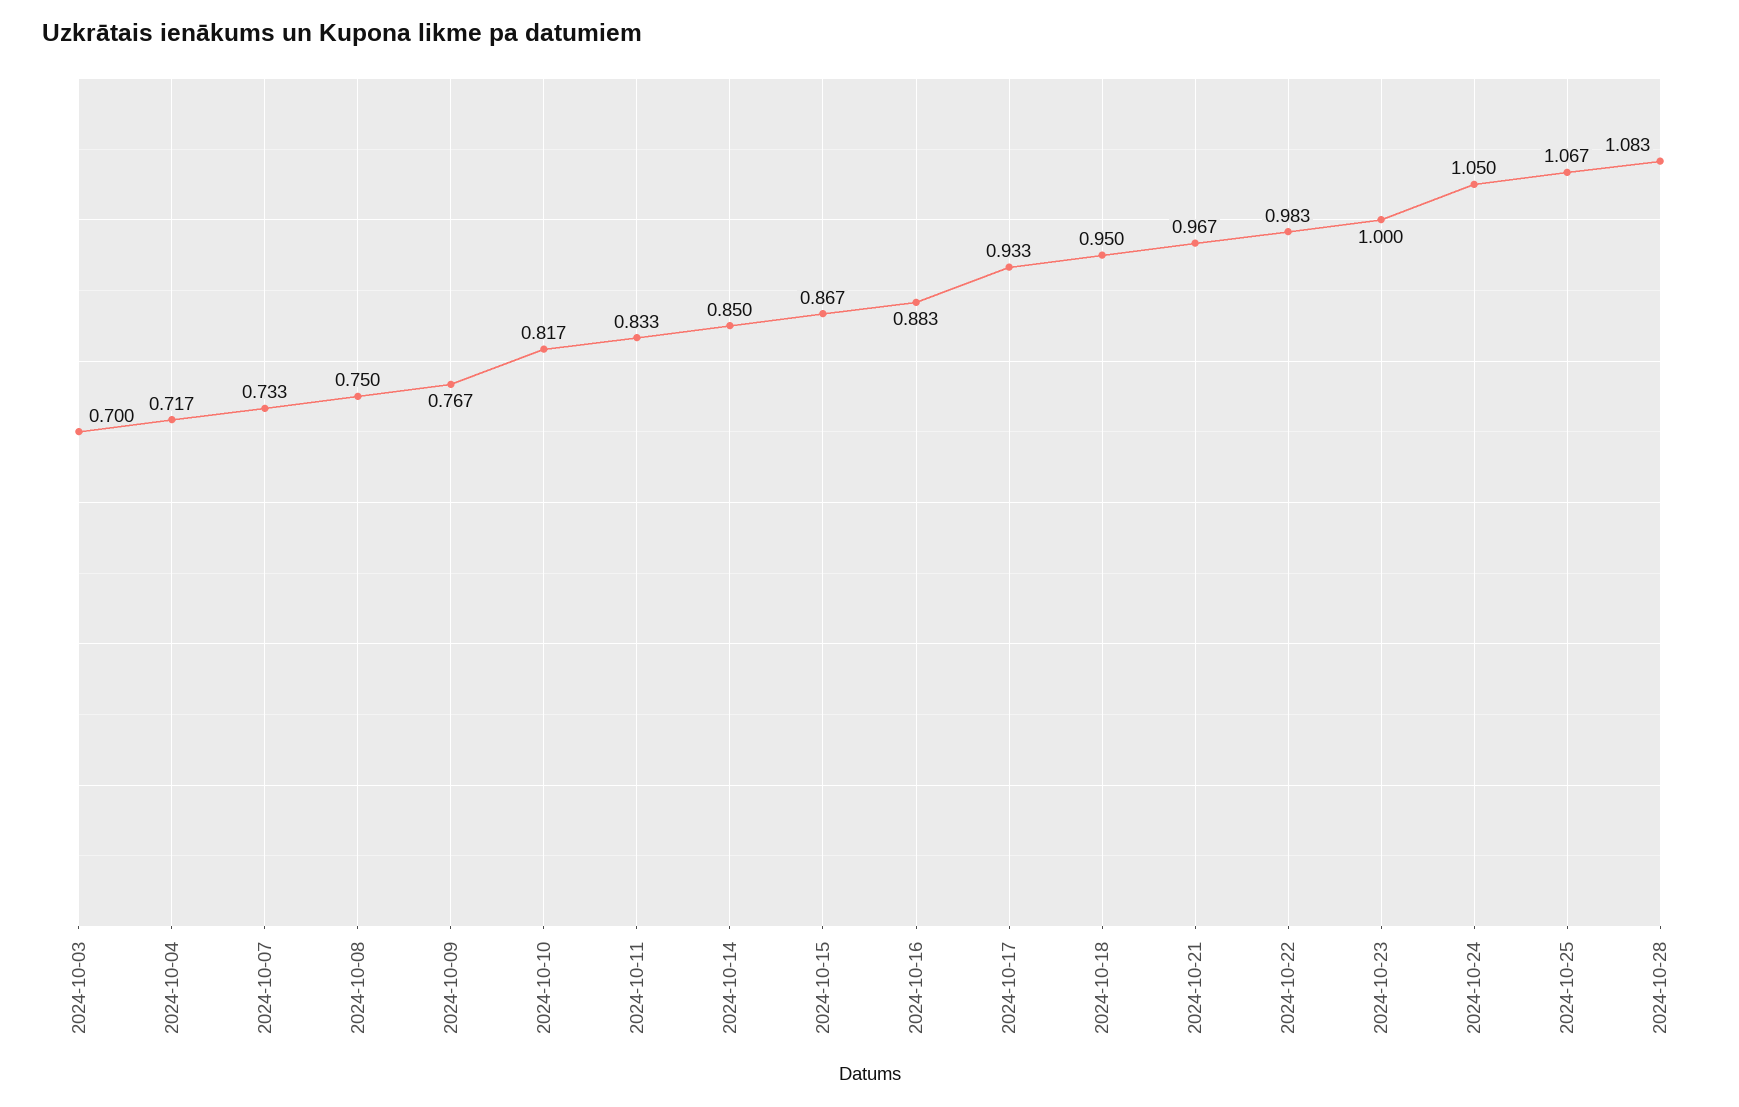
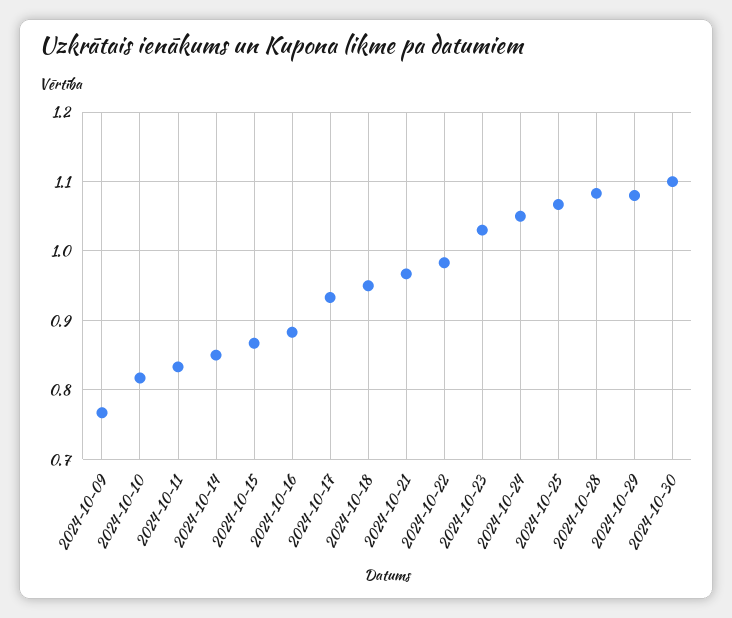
2024-10-03: 0.7 -> none
2024-10-04: 0.717 -> none
2024-10-07: 0.733 -> none
2024-10-08: 0.75 -> none
2024-10-23: 1 -> 1.03
2024-10-29: none -> 1.08
2024-10-30: none -> 1.1

